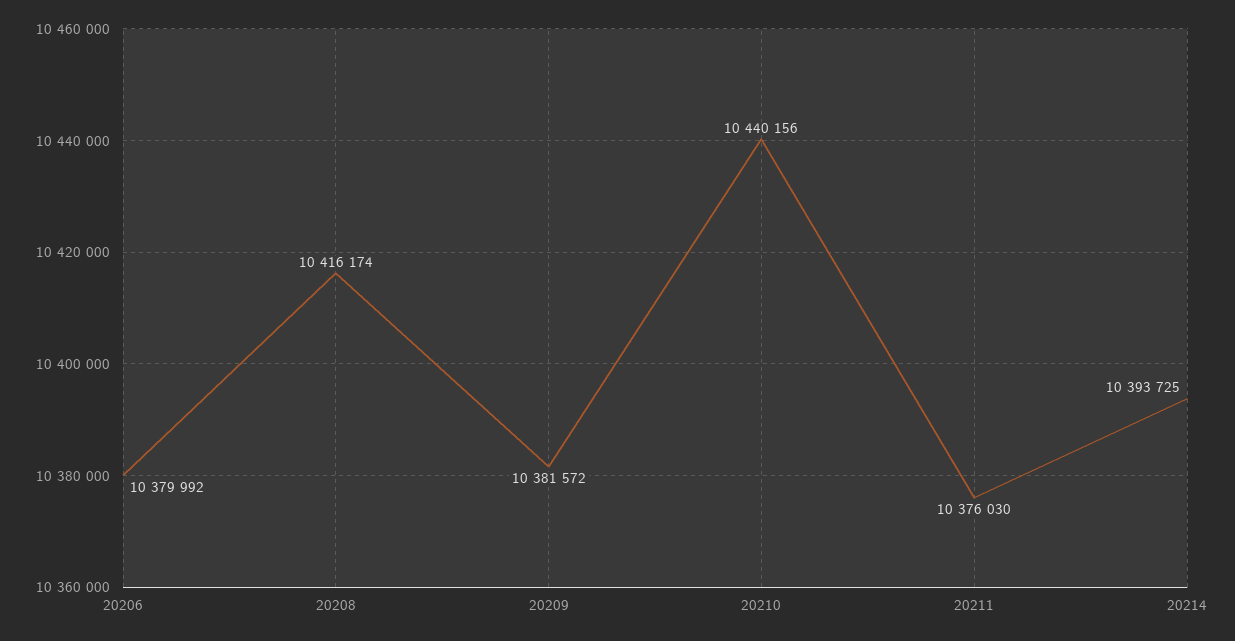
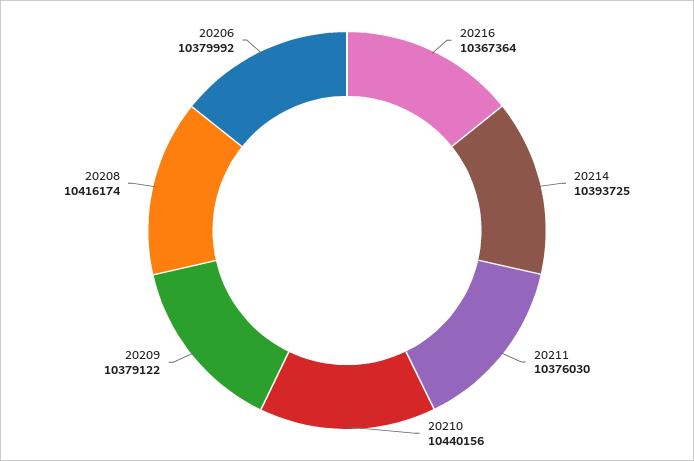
20209: 10381572 -> 10379122
20216: none -> 10367364

